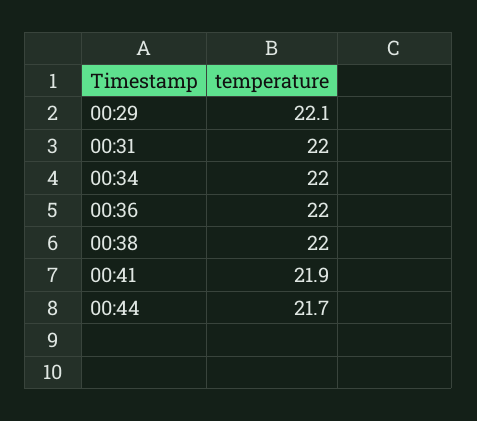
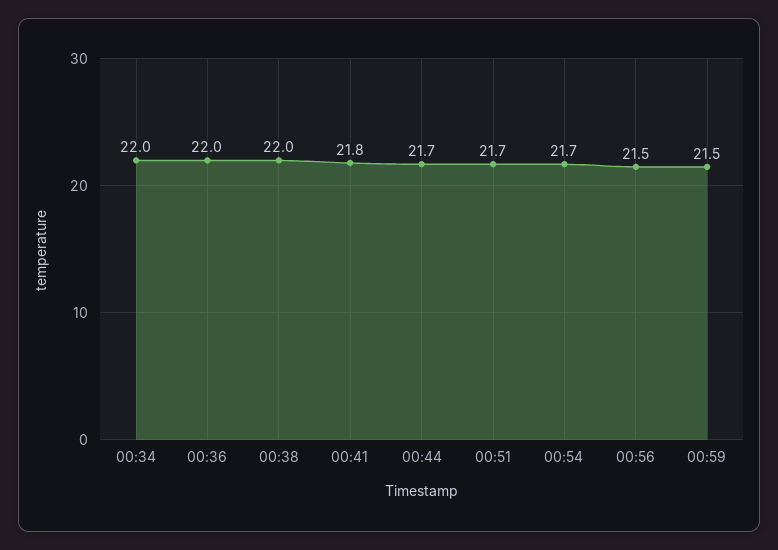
00:29: 22.1 -> none
00:31: 22 -> none
00:41: 21.9 -> 21.8
00:51: none -> 21.7
00:54: none -> 21.7
00:56: none -> 21.5
00:59: none -> 21.5

